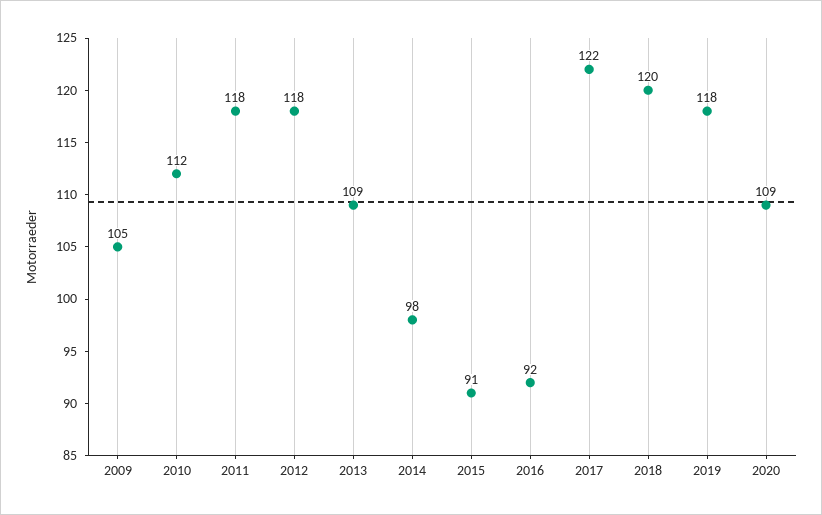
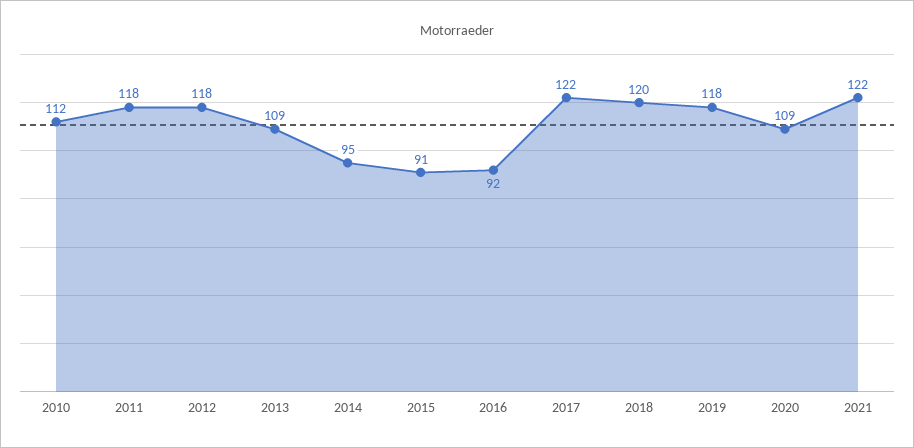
2009: 105 -> none
2014: 98 -> 95
2021: none -> 122

